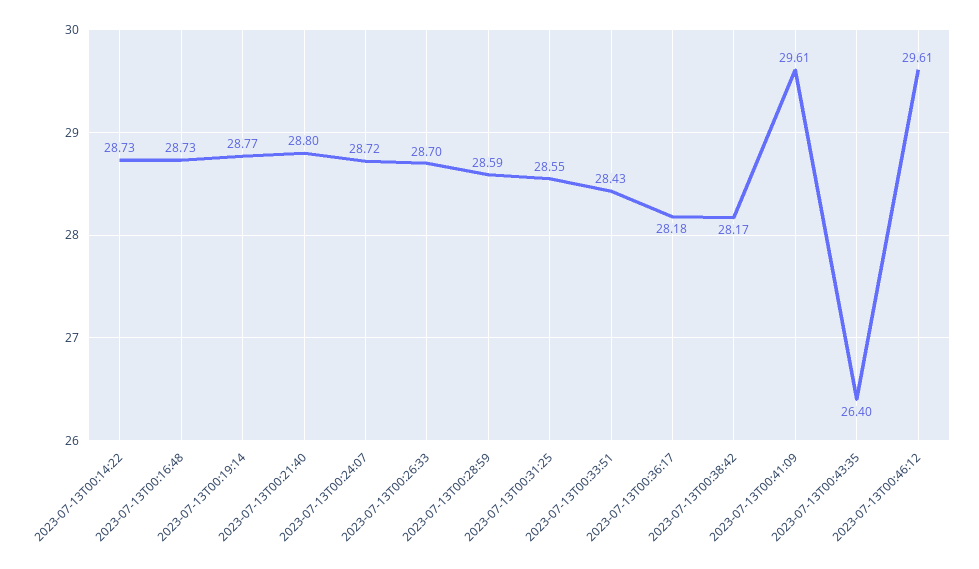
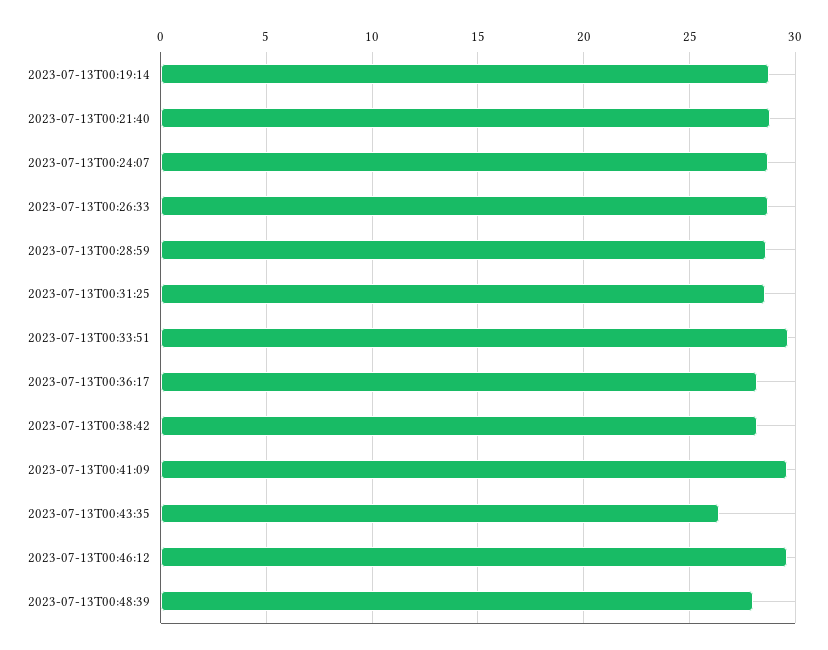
2023-07-13T00:14:22: 28.73 -> none
2023-07-13T00:16:48: 28.73 -> none
2023-07-13T00:33:51: 28.43 -> 29.5
2023-07-13T00:48:39: none -> 28

